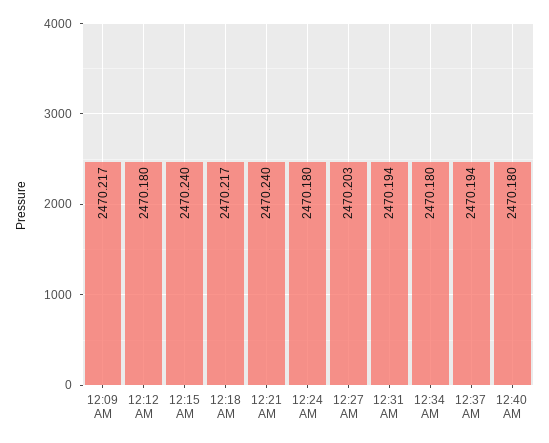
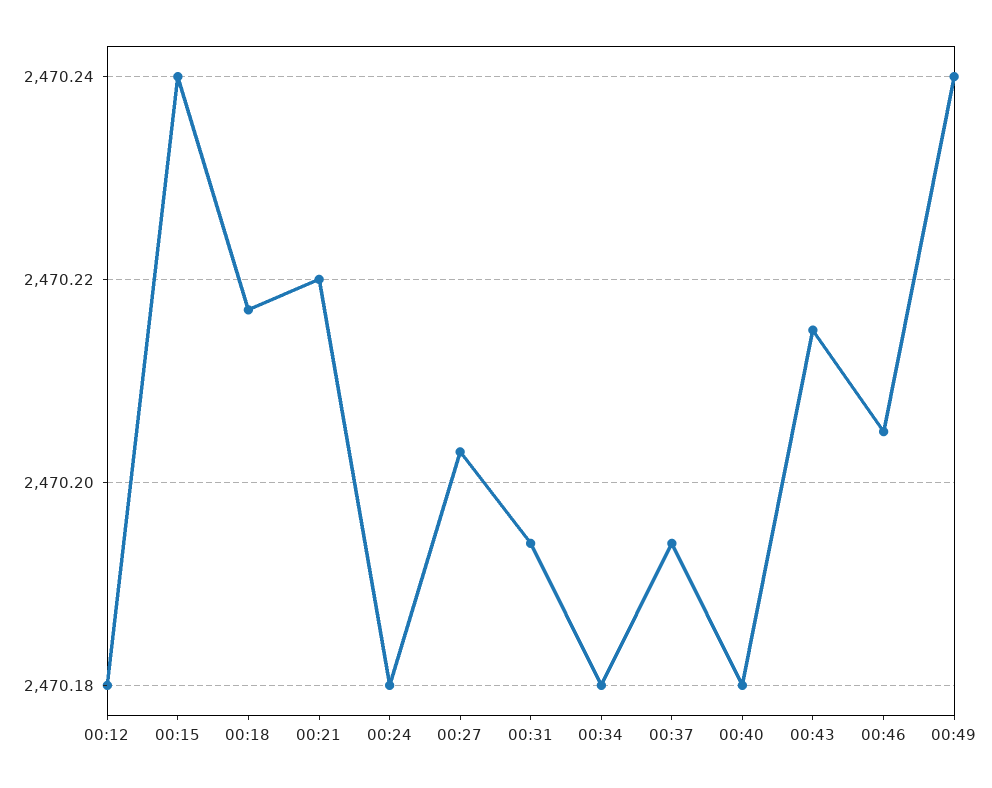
12:09 AM: 2470.217 -> none
12:21 AM: 2470.24 -> 2470.22
00:43: none -> 2470.215
00:46: none -> 2470.205
00:49: none -> 2470.24

